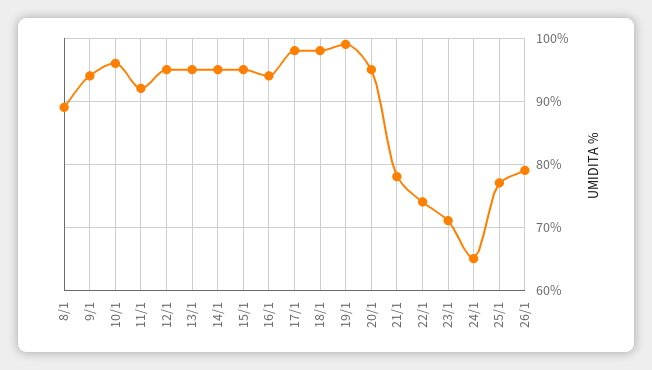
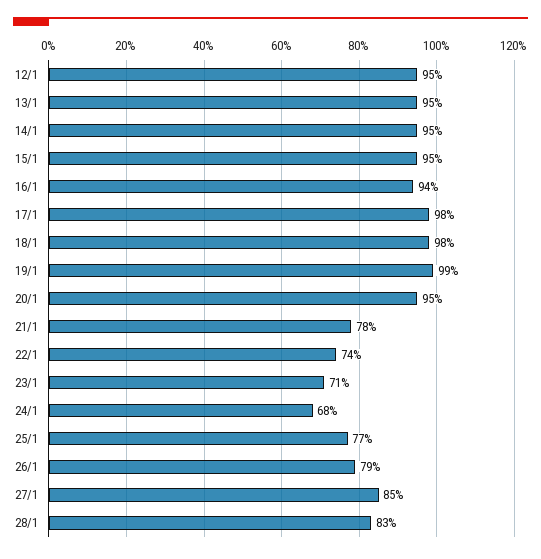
8/1: 89 -> none
9/1: 94 -> none
10/1: 96 -> none
11/1: 92 -> none
24/1: 65 -> 68
27/1: none -> 85
28/1: none -> 83

